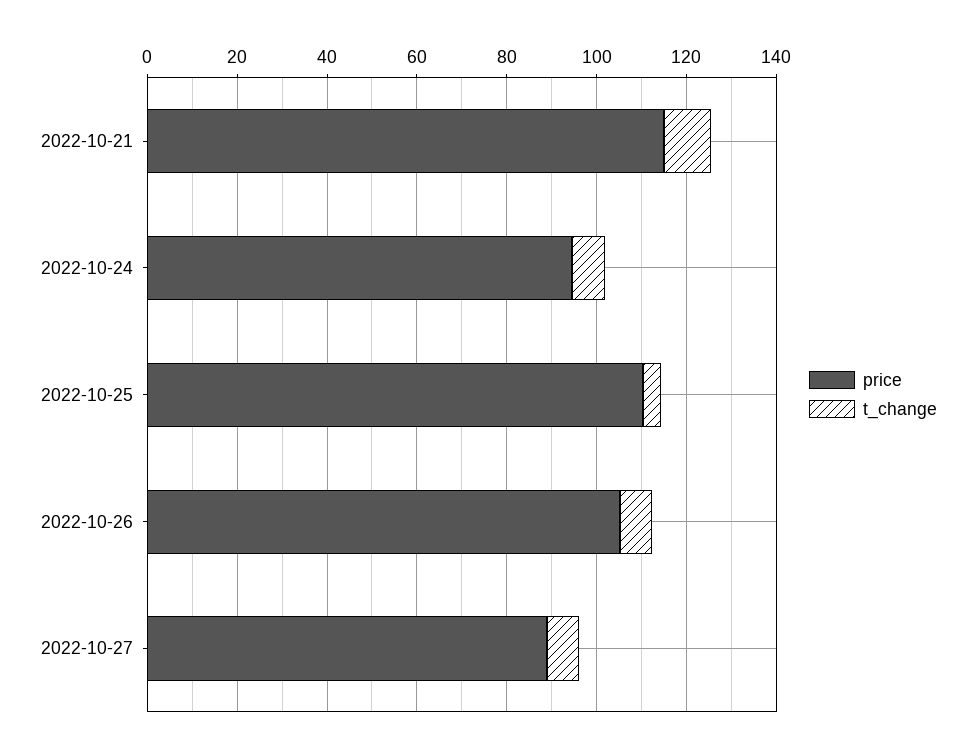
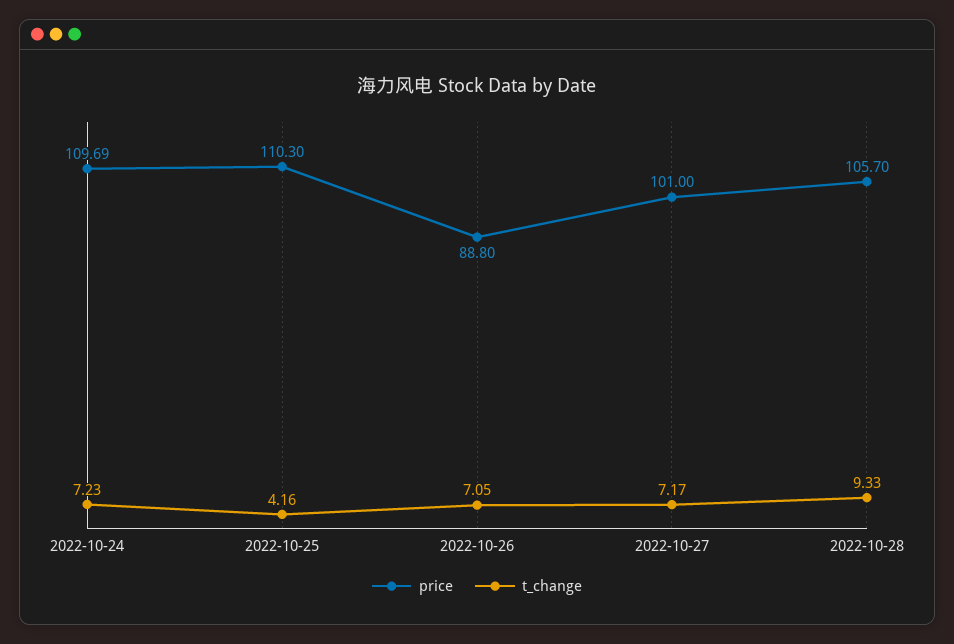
price, 2022-10-21: 115 -> none
t_change, 2022-10-21: 10 -> none
price, 2022-10-24: 95 -> 109.69
price, 2022-10-26: 105 -> 88.8
price, 2022-10-27: 90 -> 101
price, 2022-10-28: none -> 105.7
t_change, 2022-10-28: none -> 9.33

